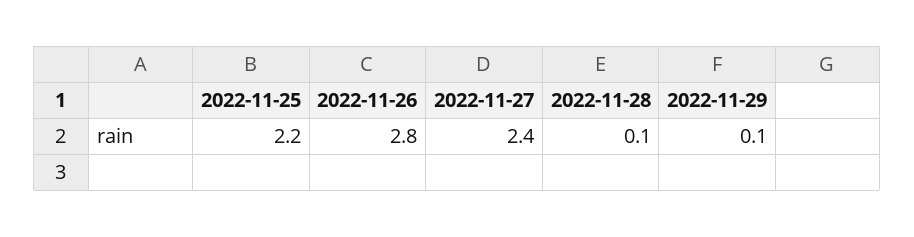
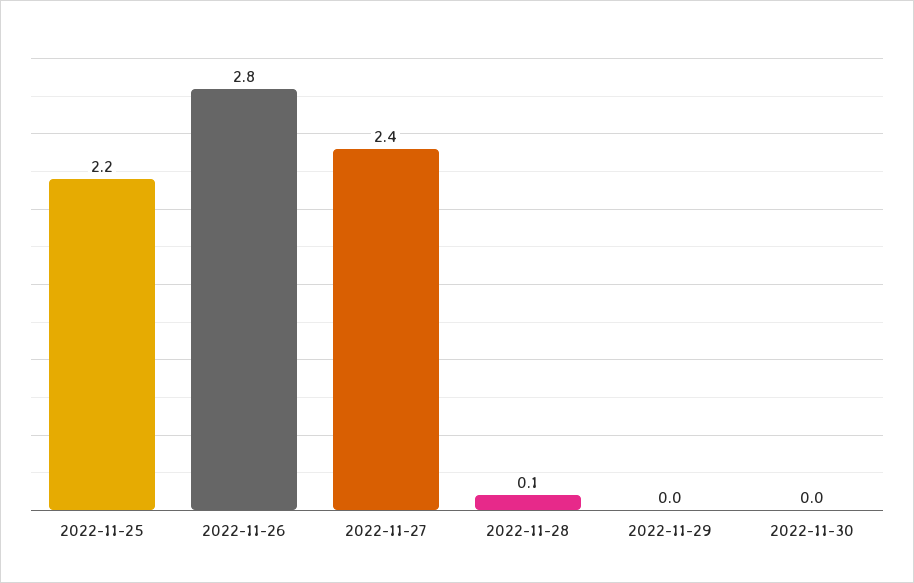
2022-11-29: 0.1 -> 0
2022-11-30: none -> 0

